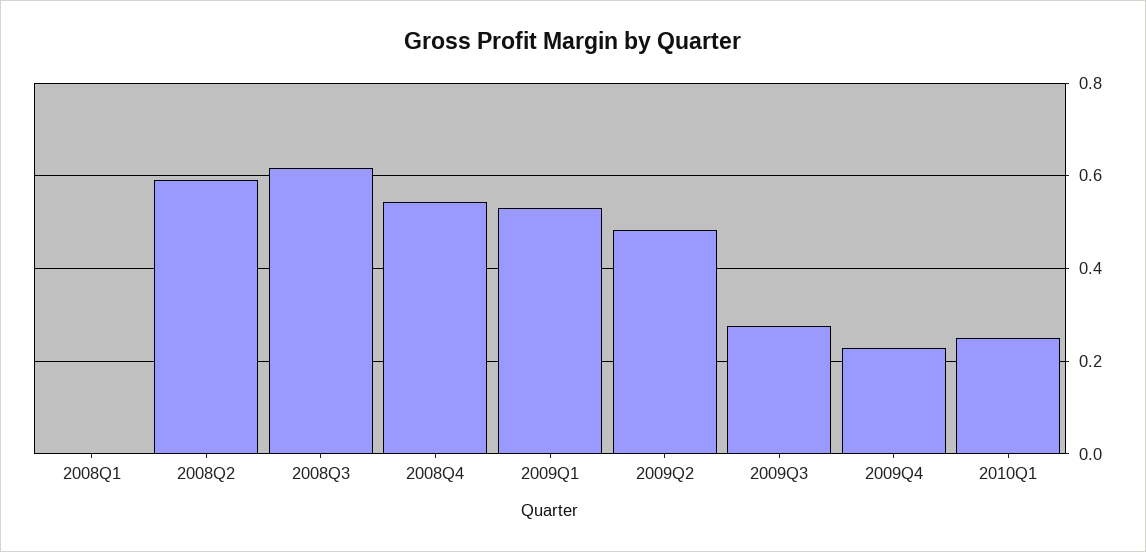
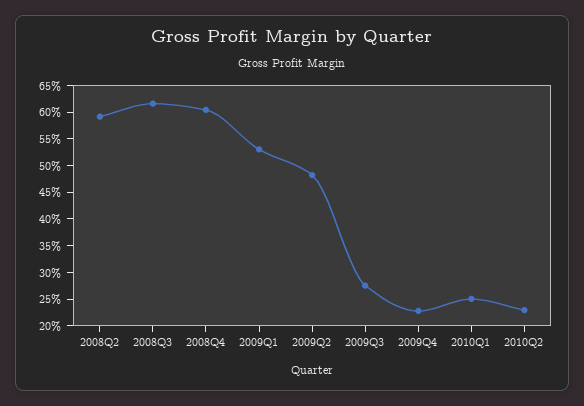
2008Q1: 0 -> none
2008Q4: 0.54 -> 0.6
2010Q2: none -> 0.225

